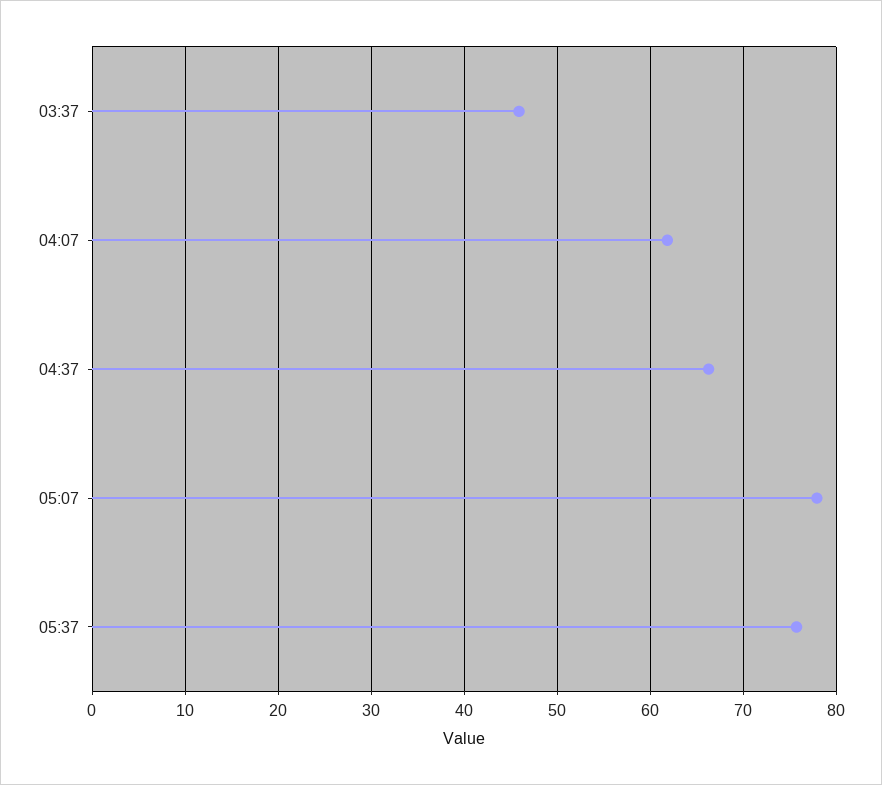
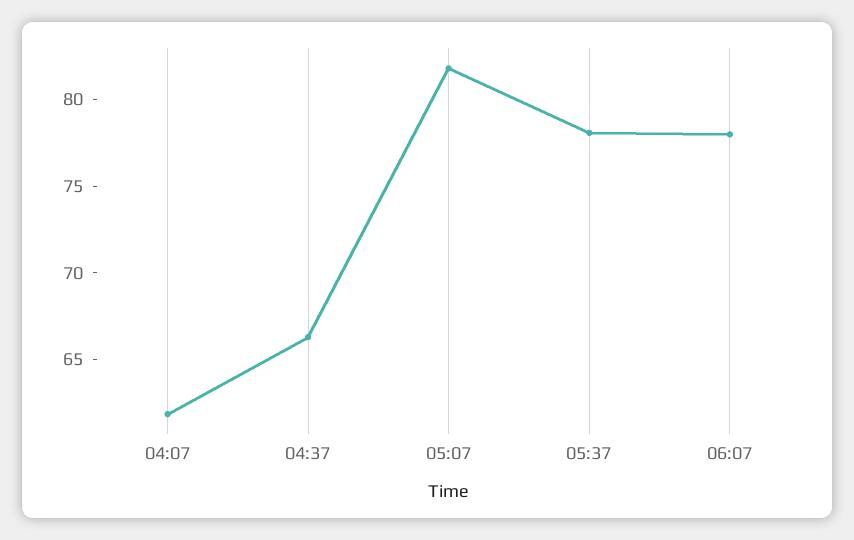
03:37: 46 -> none
05:07: 78 -> 82
05:37: 76 -> 78
06:07: none -> 78

